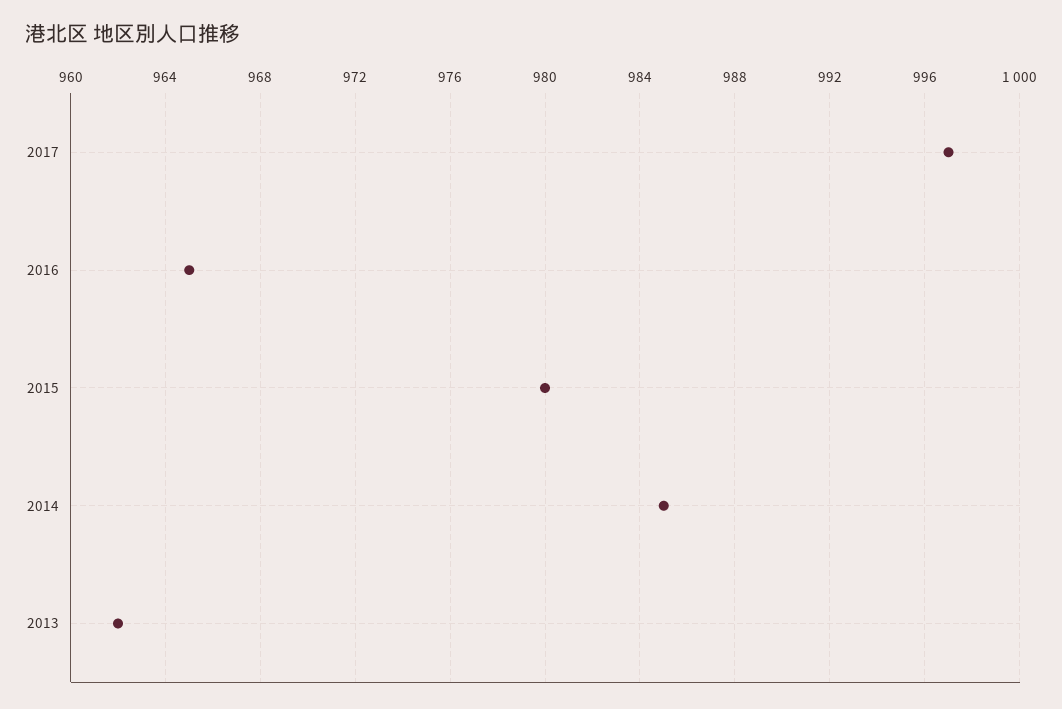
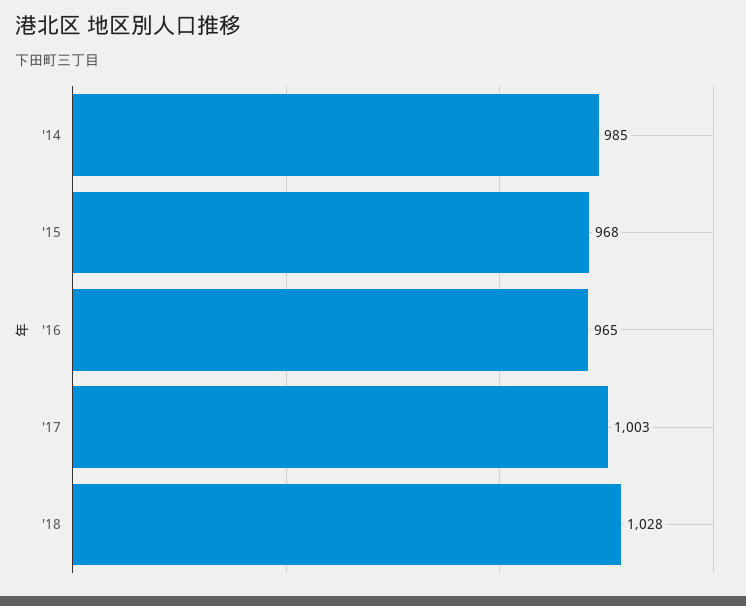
2017: 997 -> 1003
2015: 980 -> 968
2013: 962 -> none
'18: none -> 1028

